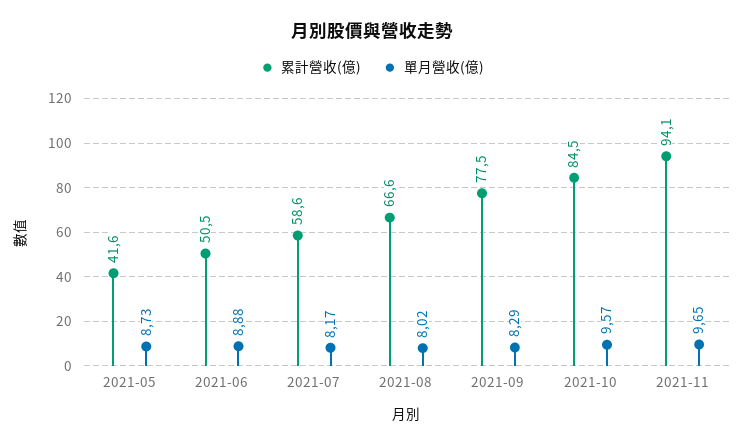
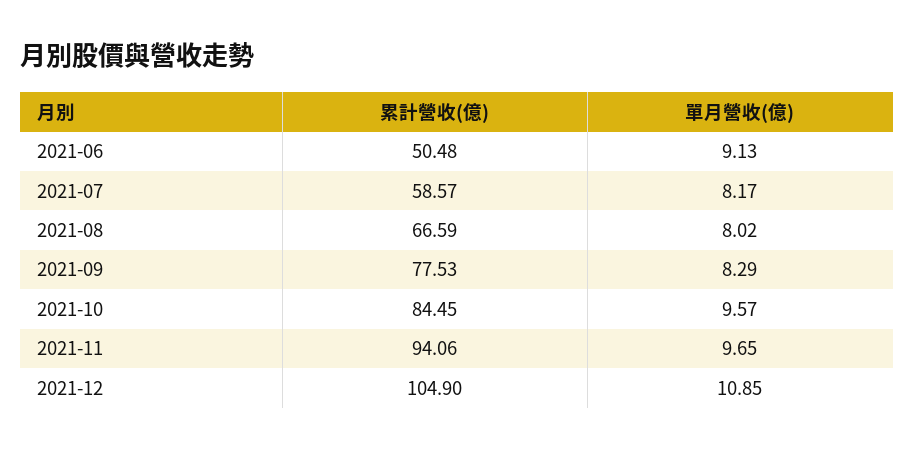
累計營收(億), 2021-05: 41.6 -> none
單月營收(億), 2021-05: 8.73 -> none
單月營收(億), 2021-06: 8.88 -> 9.13
累計營收(億), 2021-12: none -> 104.9
單月營收(億), 2021-12: none -> 10.85

